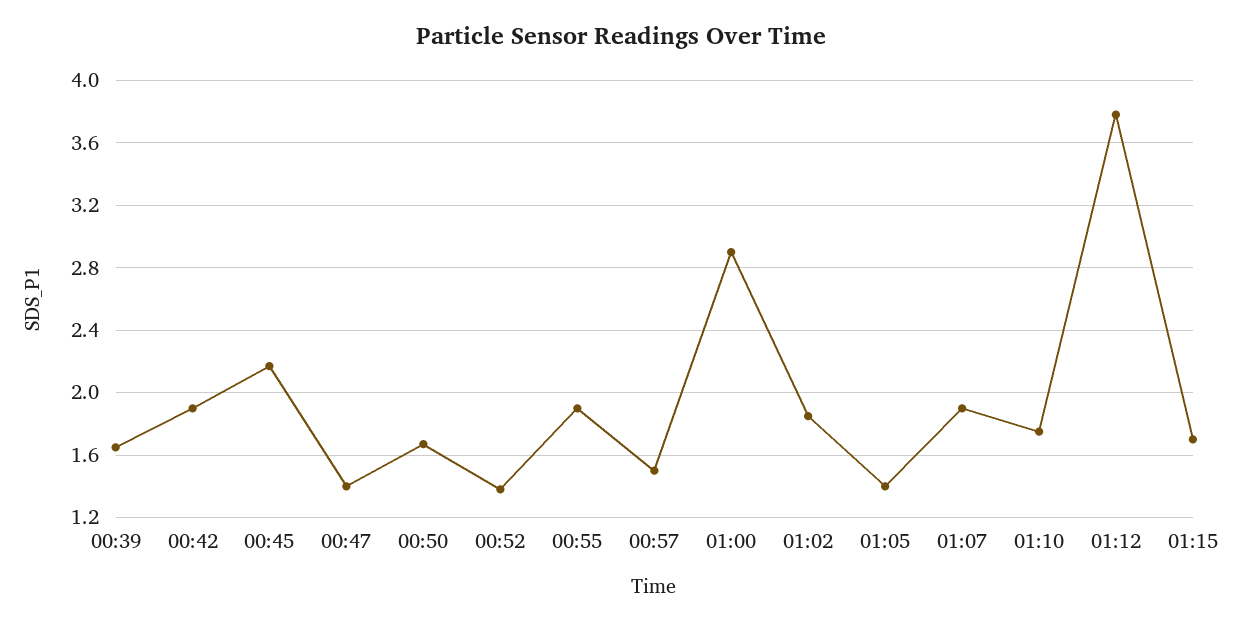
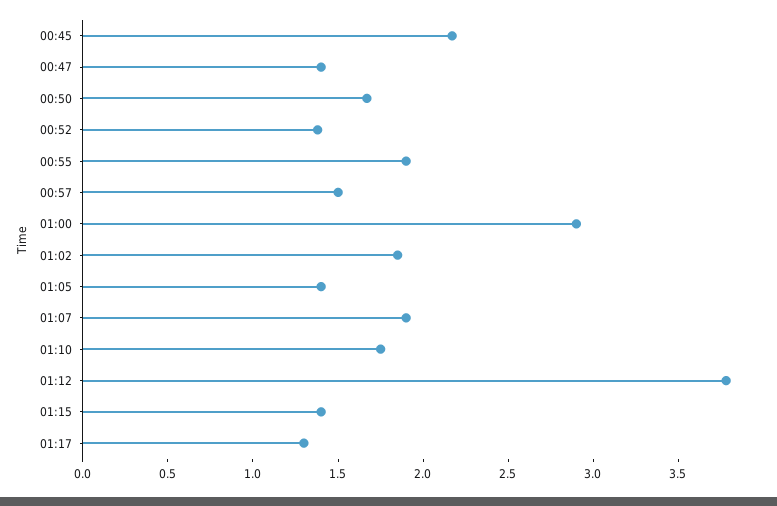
00:39: 1.65 -> none
00:42: 1.9 -> none
01:15: 1.7 -> 1.4
01:17: none -> 1.3

